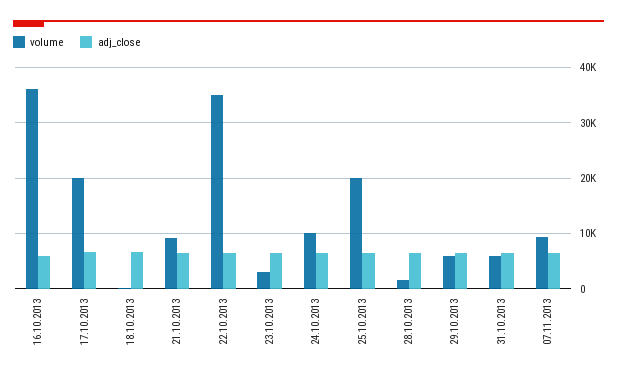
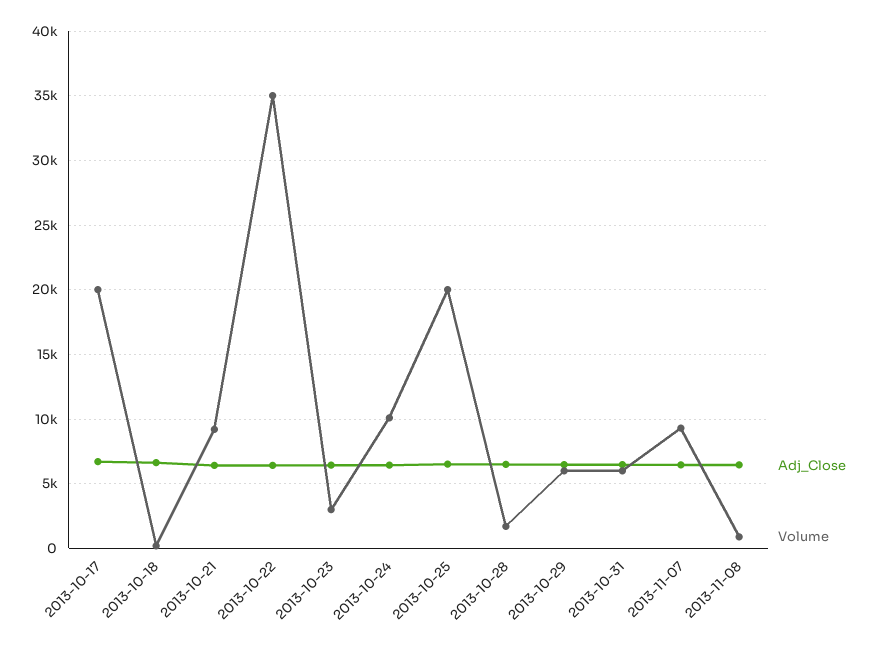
volume, 16.10.2013: 36000 -> none
adj_close, 16.10.2013: 6000 -> none
adj_close, 2013-11-08: none -> 6500
volume, 2013-11-08: none -> 1000

